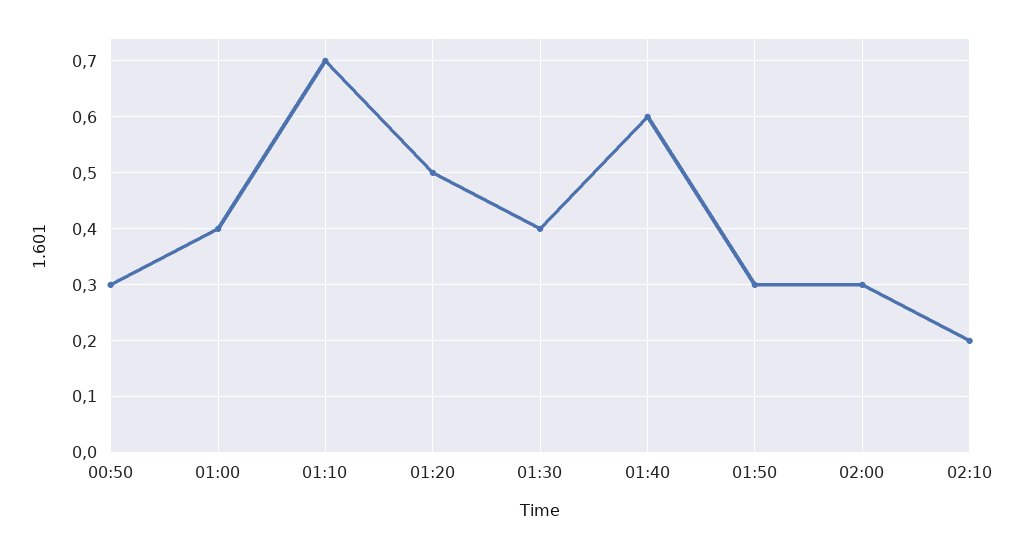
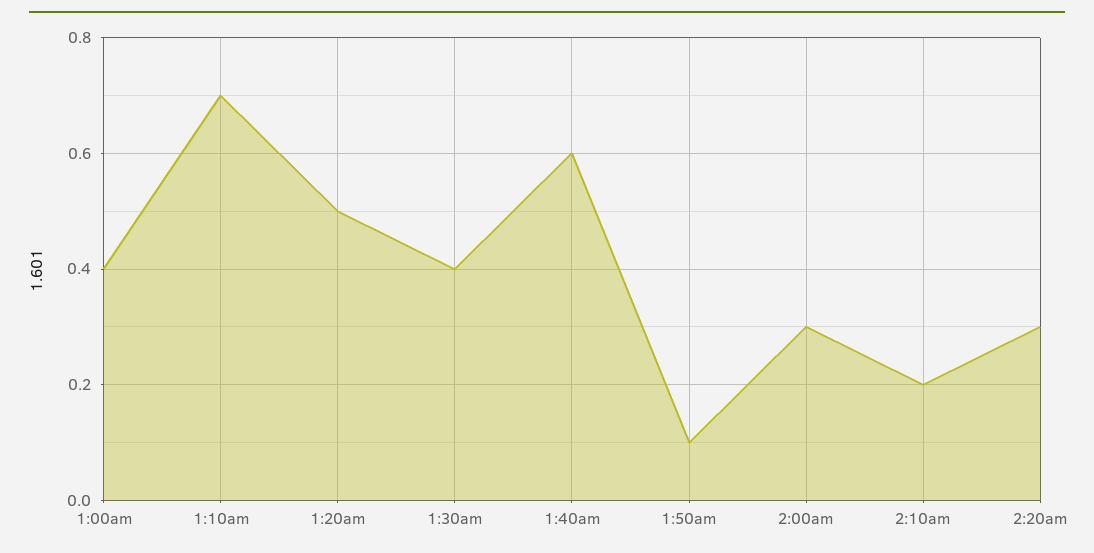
00:50: 0.3 -> none
01:50: 0.3 -> 0.1
2:20am: none -> 0.3

